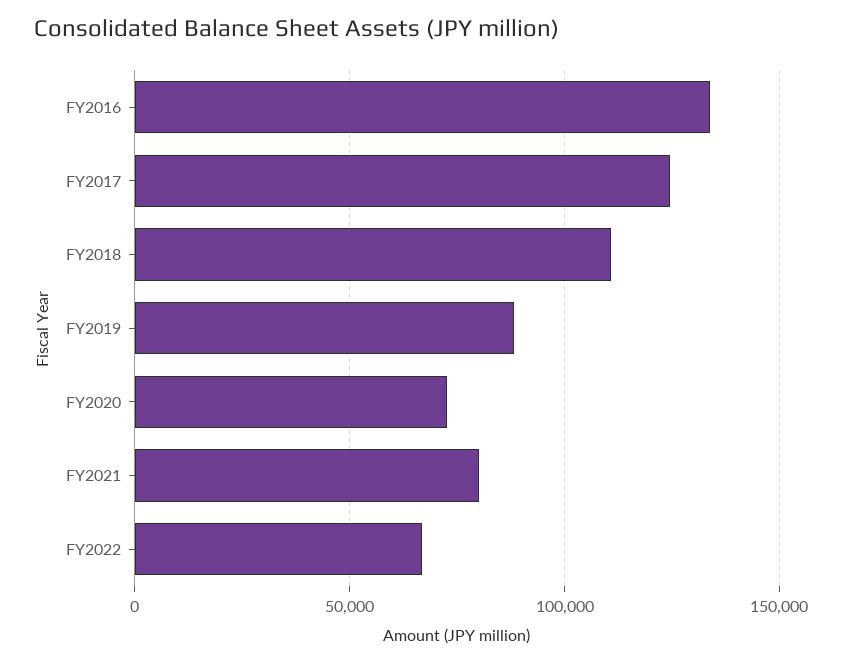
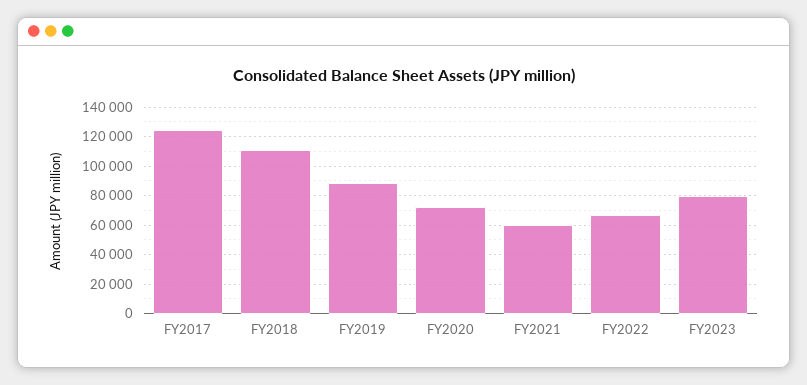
FY2016: 135000 -> none
FY2021: 80000 -> 60000
FY2023: none -> 80000

